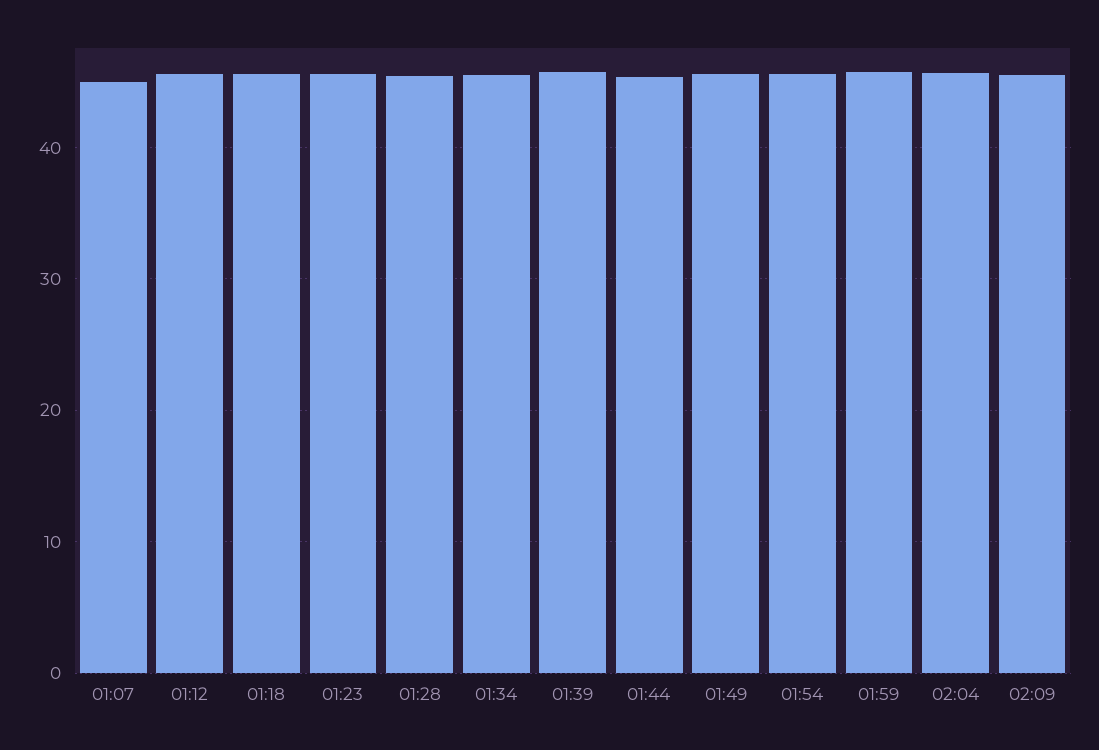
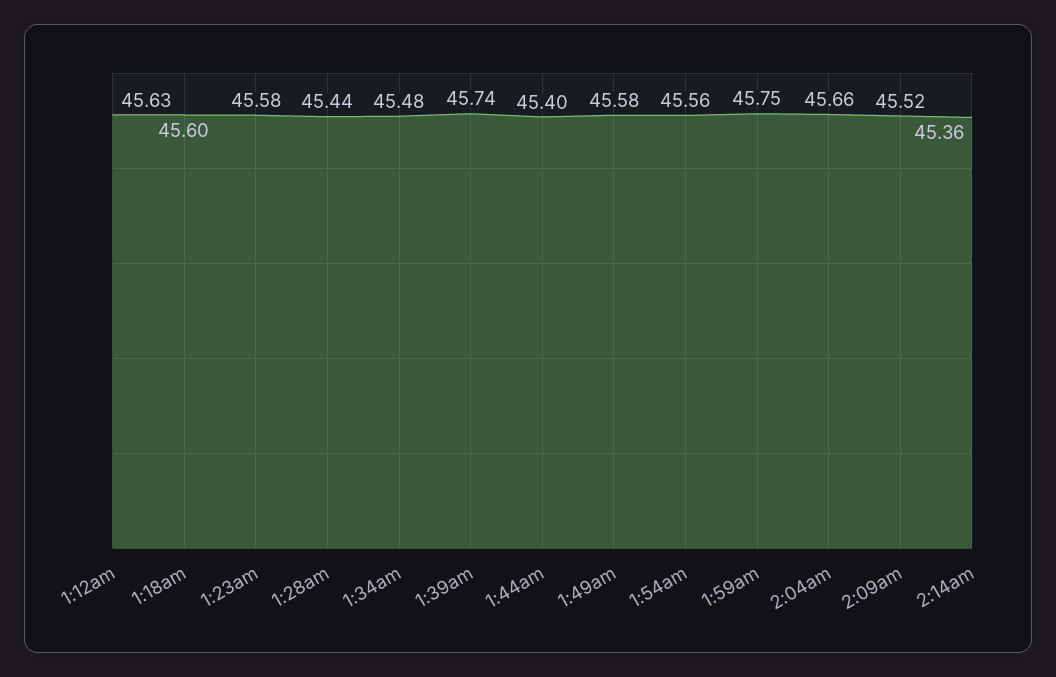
01:07: 45 -> none
2:14am: none -> 45.36

